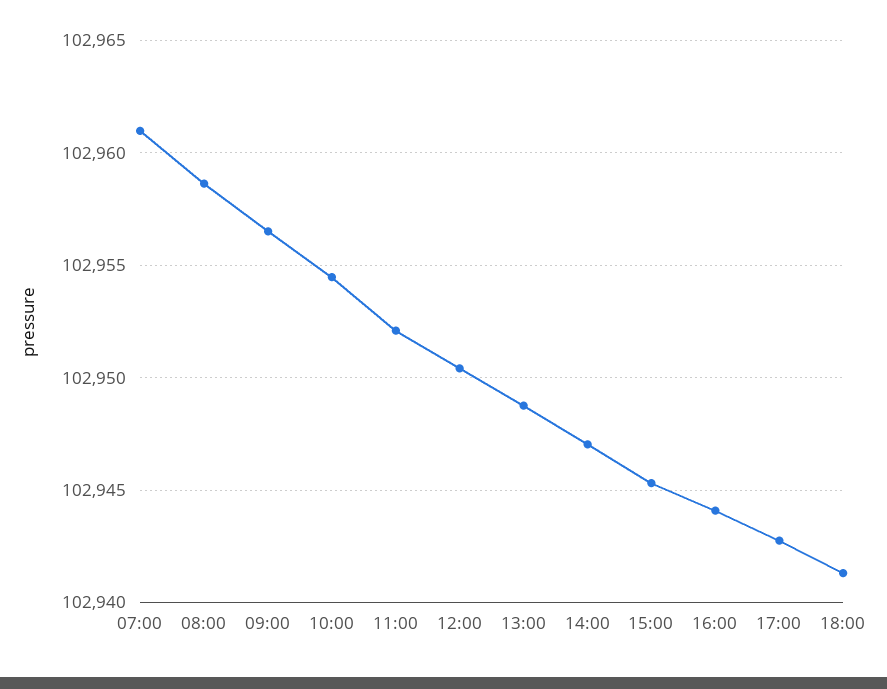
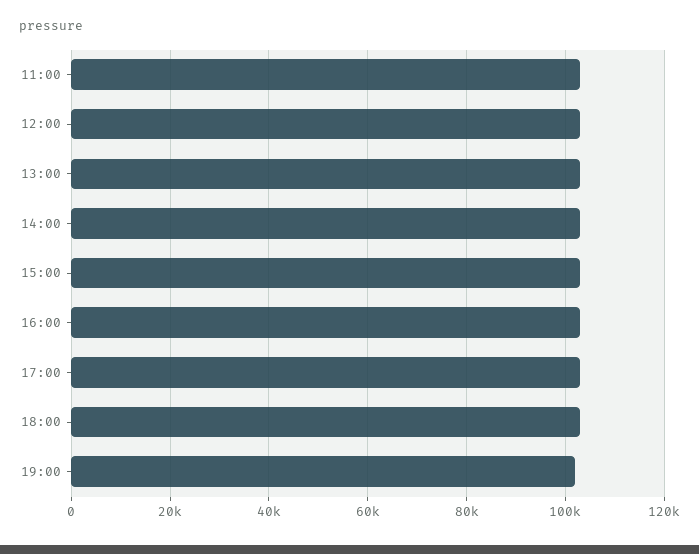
07:00: 102961 -> none
08:00: 102958.5 -> none
09:00: 102956.5 -> none
10:00: 102954.5 -> none
19:00: none -> 102000

